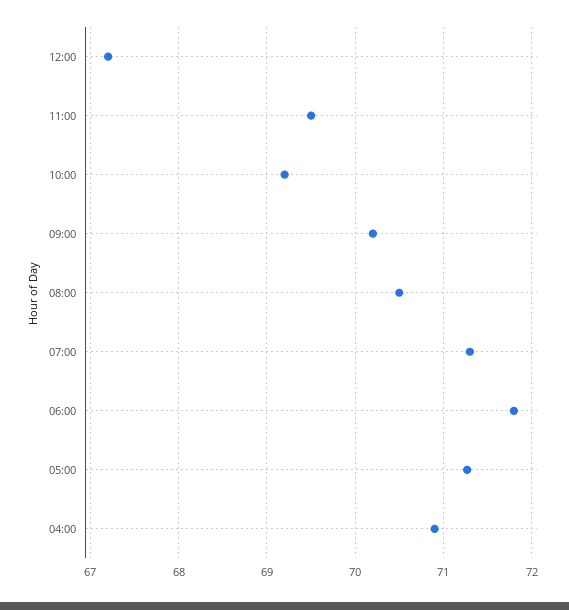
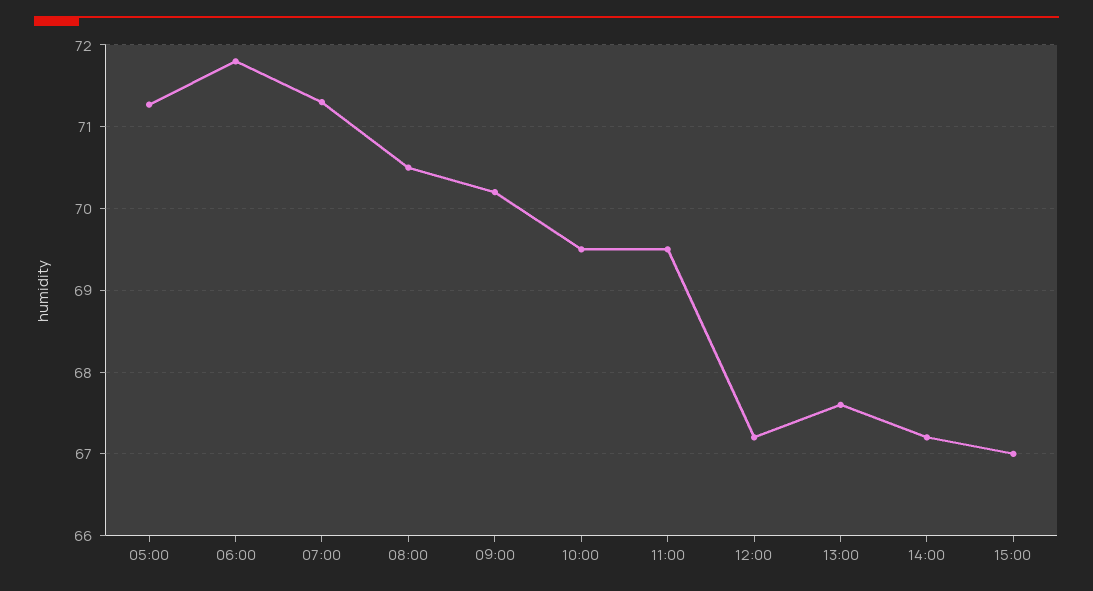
10:00: 69.2 -> 69.5
04:00: 70.9 -> none
13:00: none -> 67.6
14:00: none -> 67.2
15:00: none -> 67

